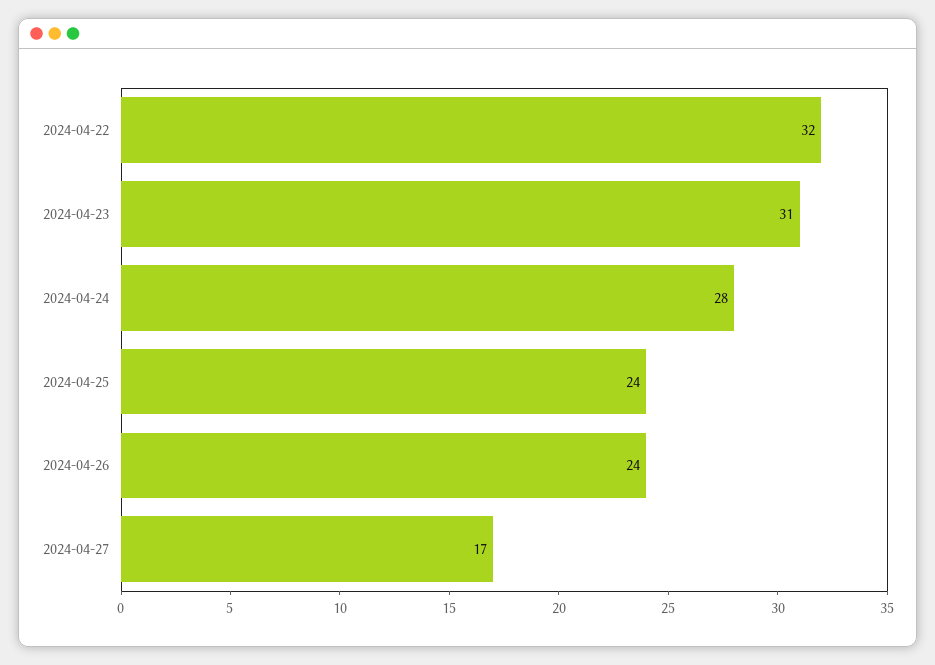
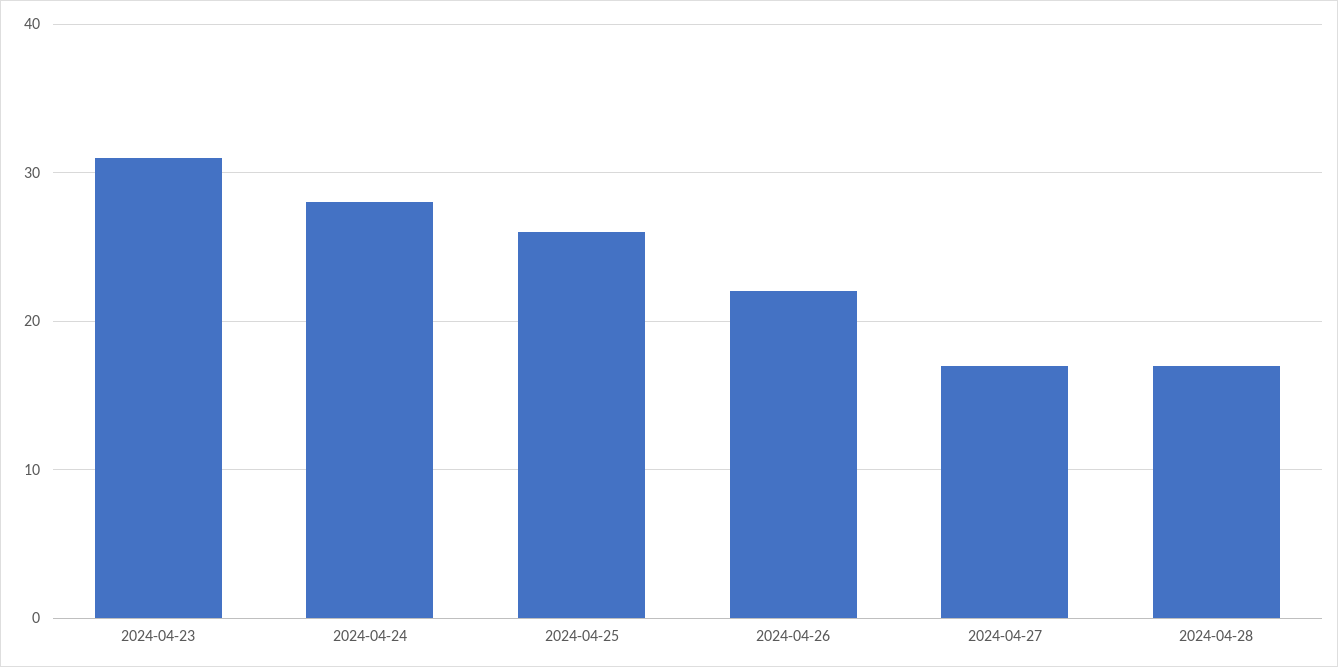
2024-04-22: 32 -> none
2024-04-25: 24 -> 26
2024-04-26: 24 -> 22
2024-04-28: none -> 17

